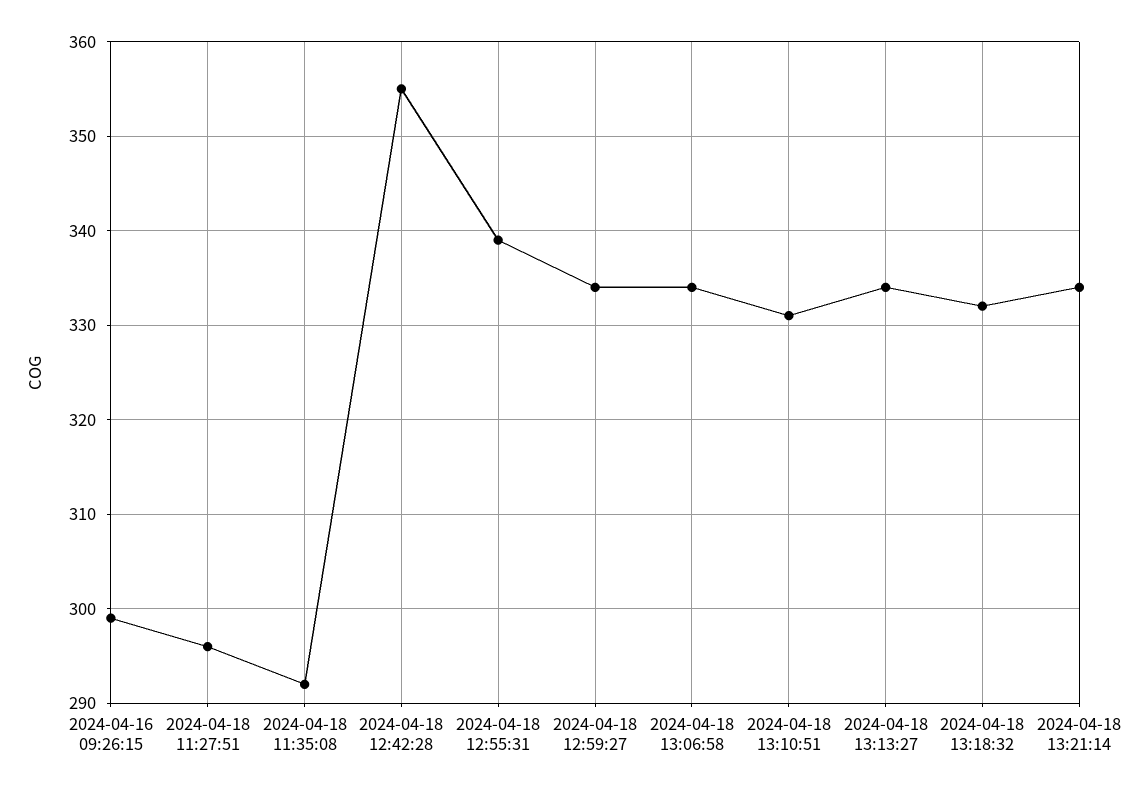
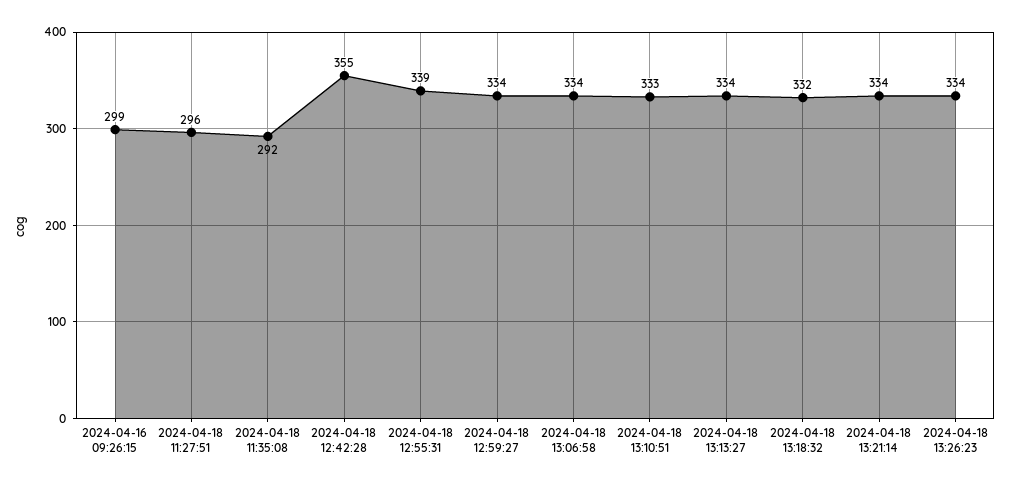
2024-04-18 13:10:51: 331 -> 333
2024-04-18 13:26:23: none -> 334

